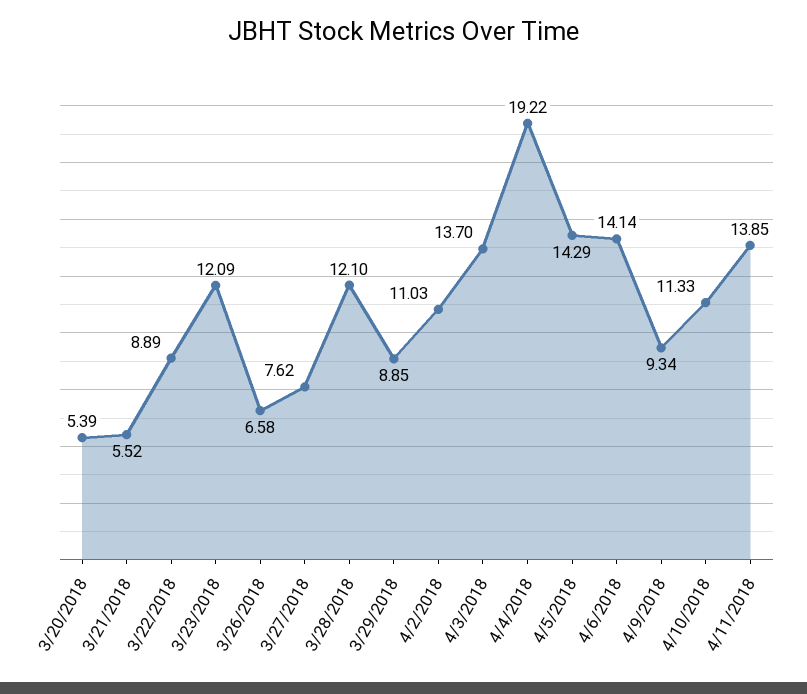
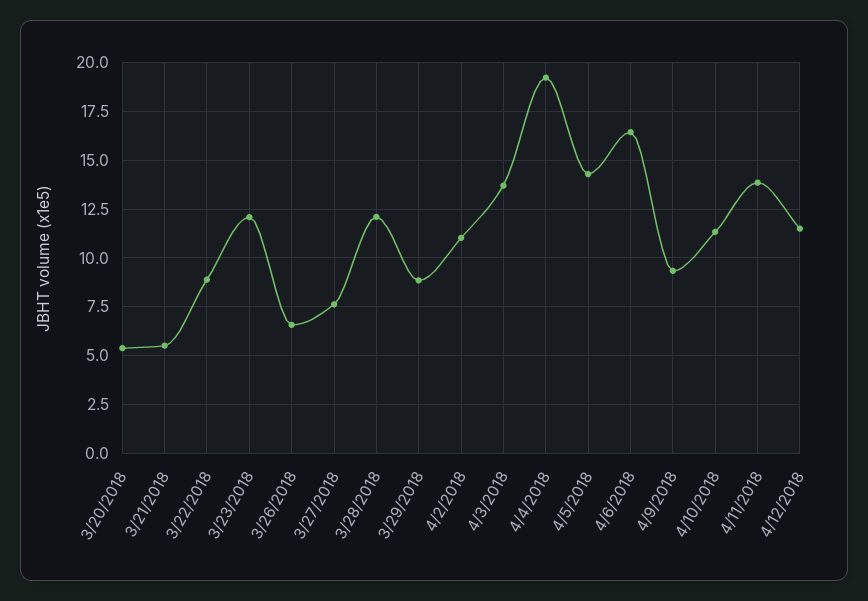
4/6/2018: 14.14 -> 16.5
4/12/2018: none -> 11.5

